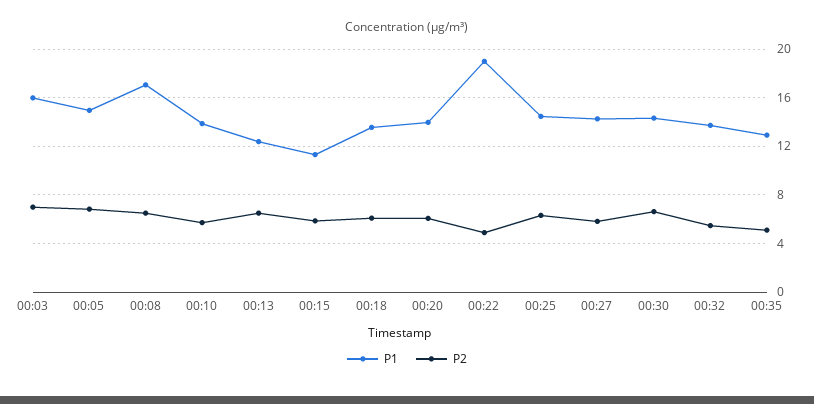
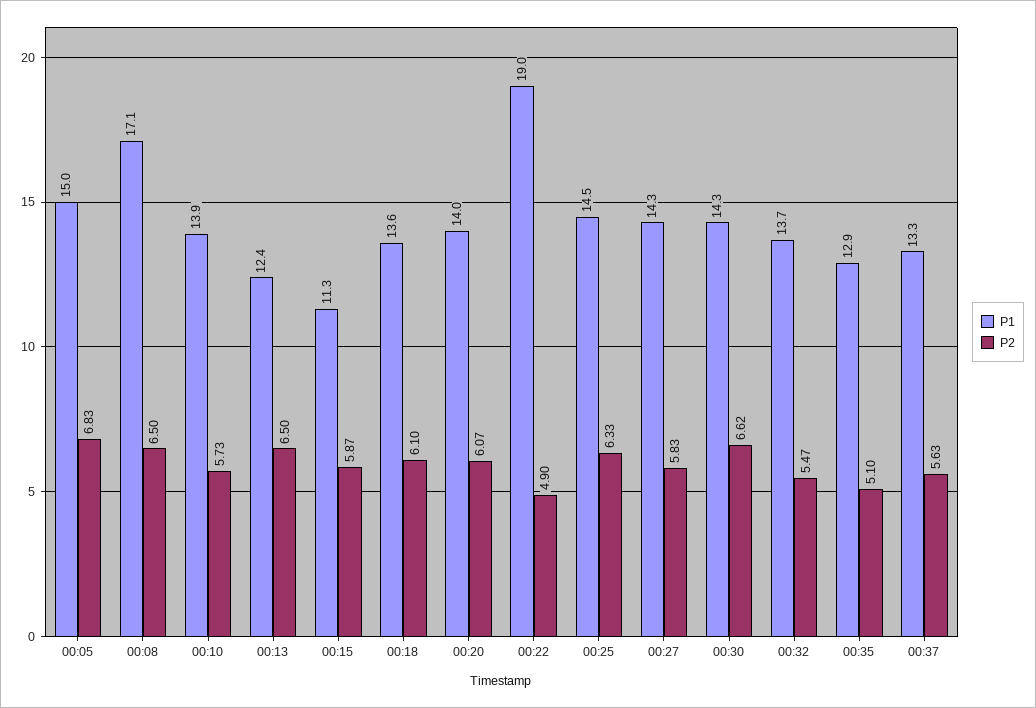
P1, 00:03: 16 -> none
P2, 00:03: 7 -> none
P1, 00:37: none -> 13.3
P2, 00:37: none -> 5.63

